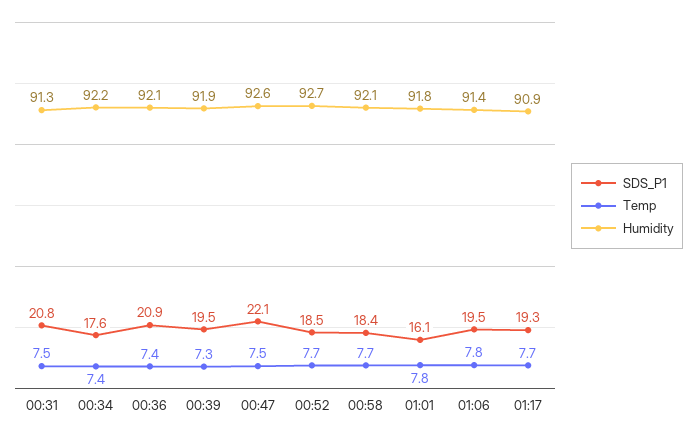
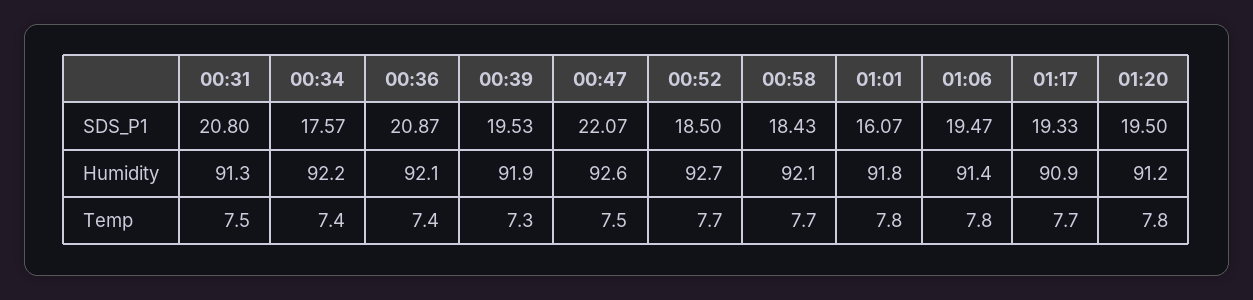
SDS_P1, 01:20: none -> 19.5
Humidity, 01:20: none -> 91.2
Temp, 01:20: none -> 7.8

